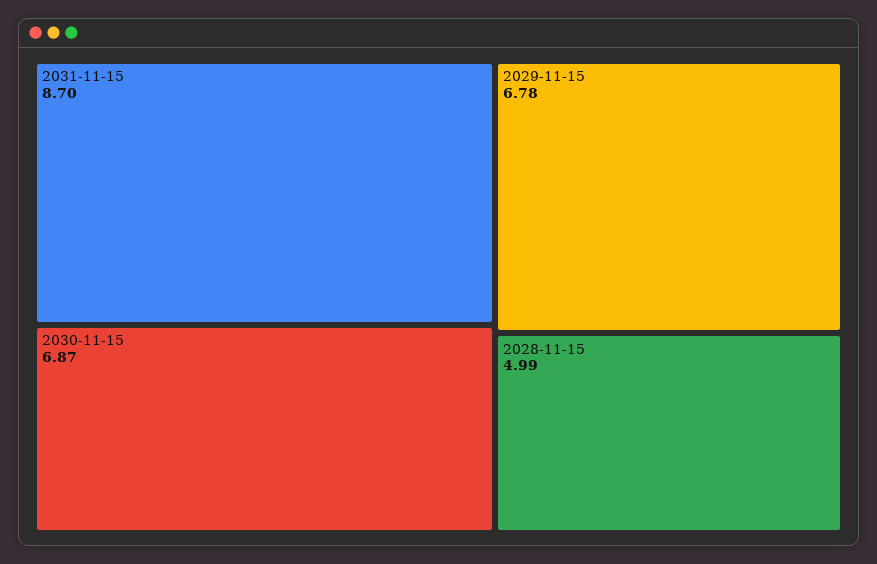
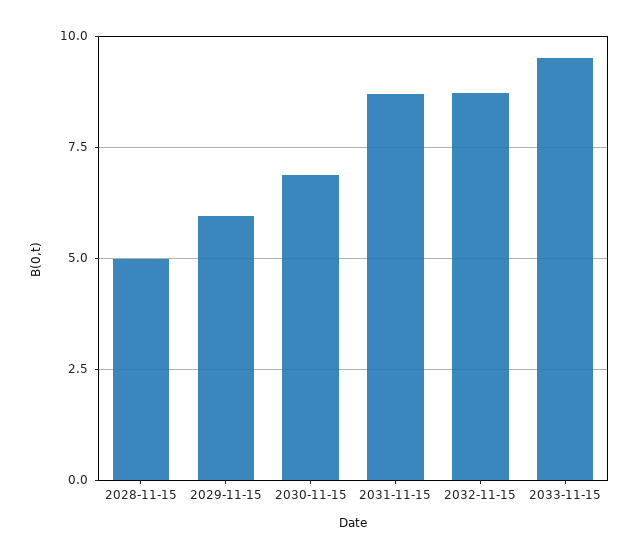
2029-11-15: 6.78 -> 6
2032-11-15: none -> 8.75
2033-11-15: none -> 9.5

